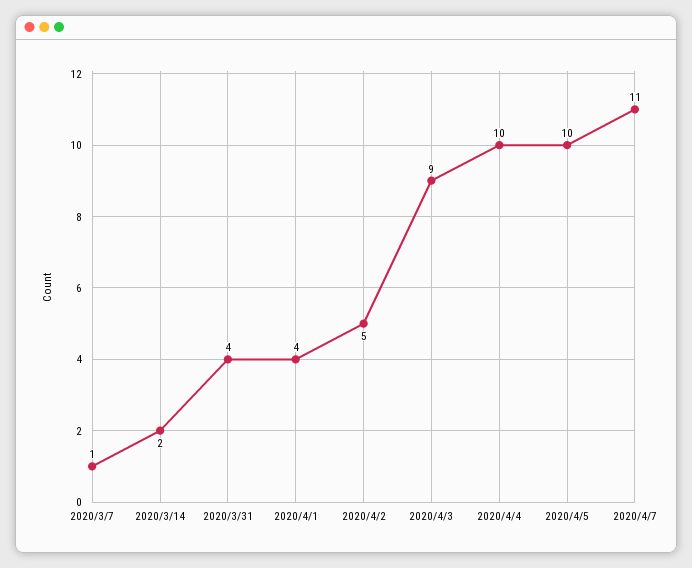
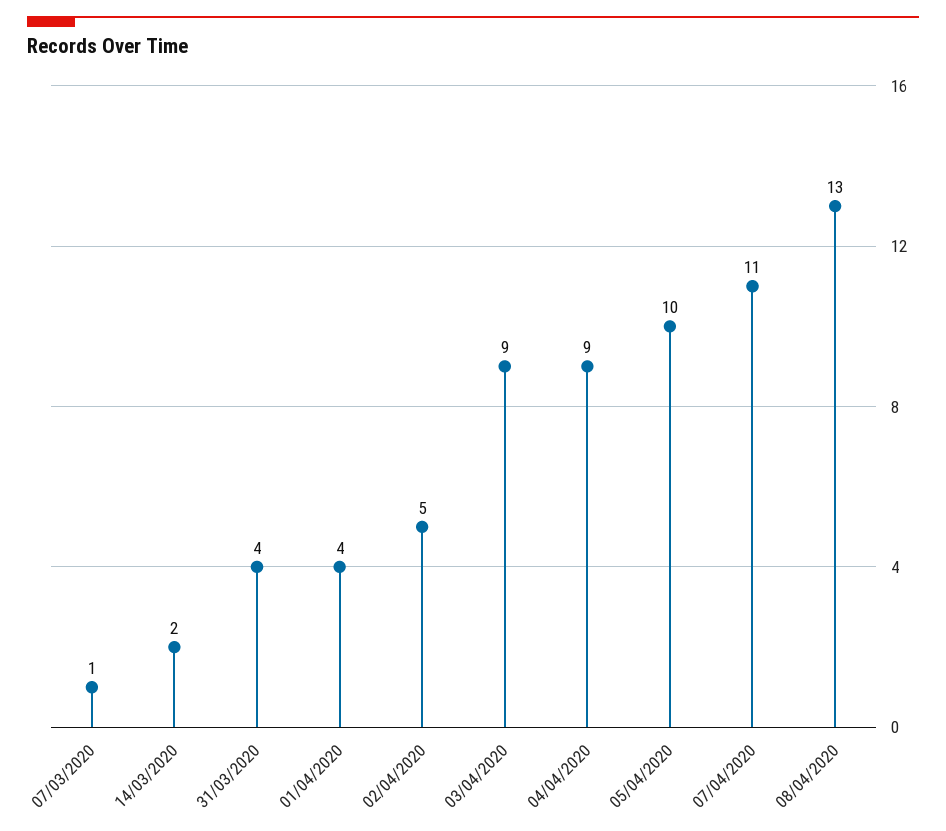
2020/4/4: 10 -> 9
08/04/2020: none -> 13

